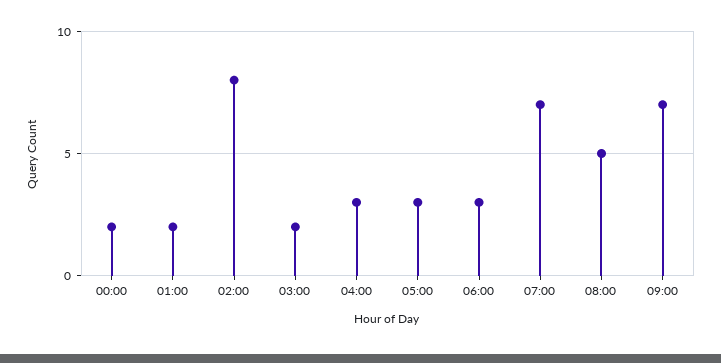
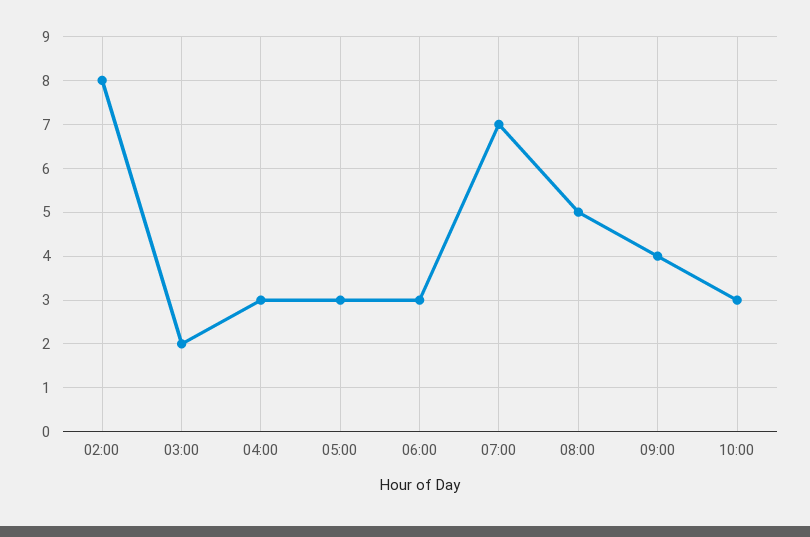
00:00: 2 -> none
01:00: 2 -> none
09:00: 7 -> 4
10:00: none -> 3

